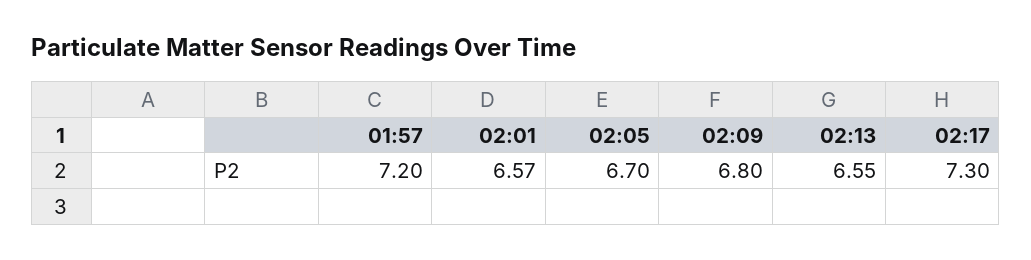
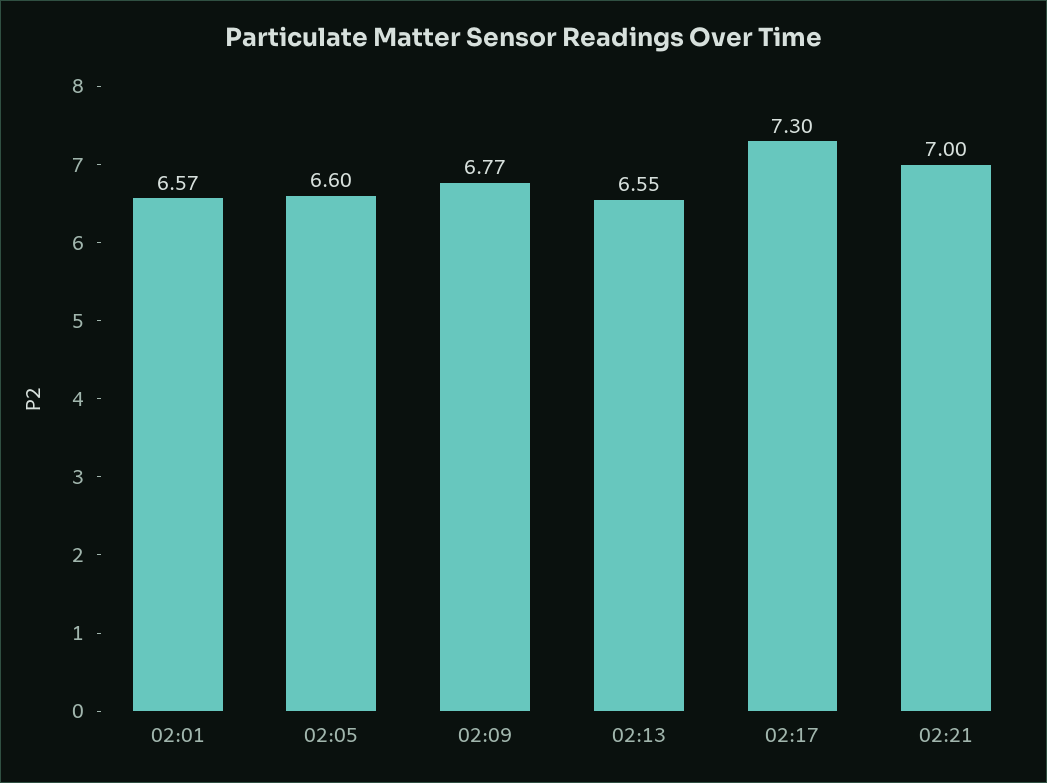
01:57: 7.2 -> none
02:05: 6.7 -> 6.6
02:09: 6.8 -> 6.77
02:21: none -> 7

